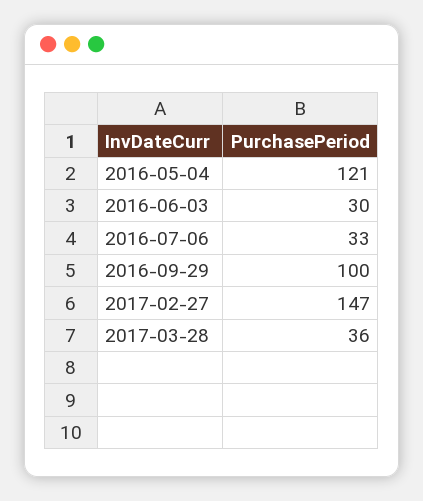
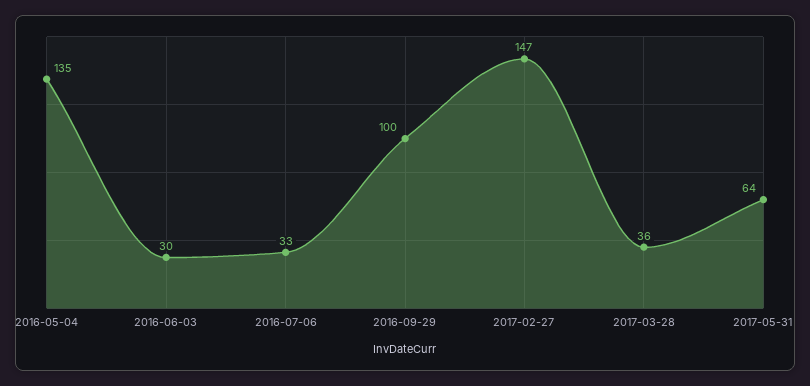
2016-05-04: 121 -> 135
2017-05-31: none -> 64

